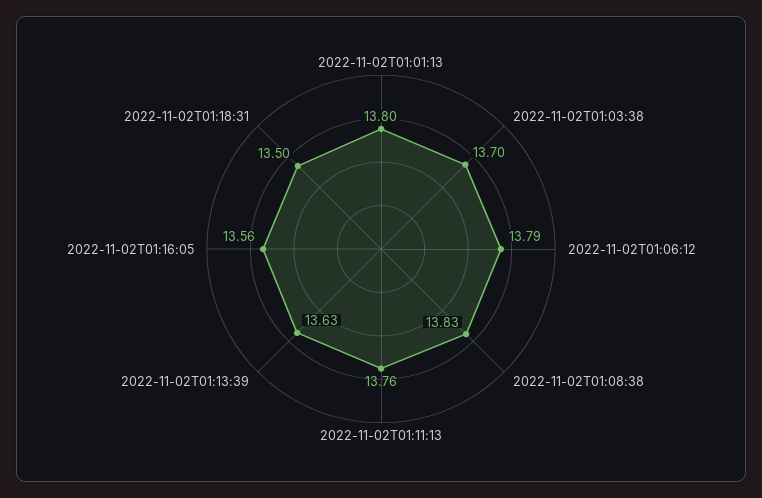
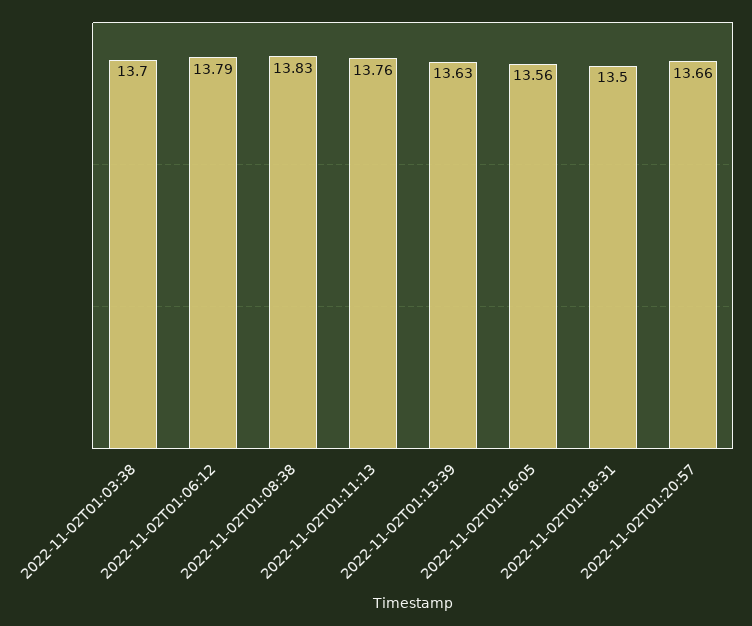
2022-11-02T01:01:13: 13.8 -> none
2022-11-02T01:20:57: none -> 13.66

